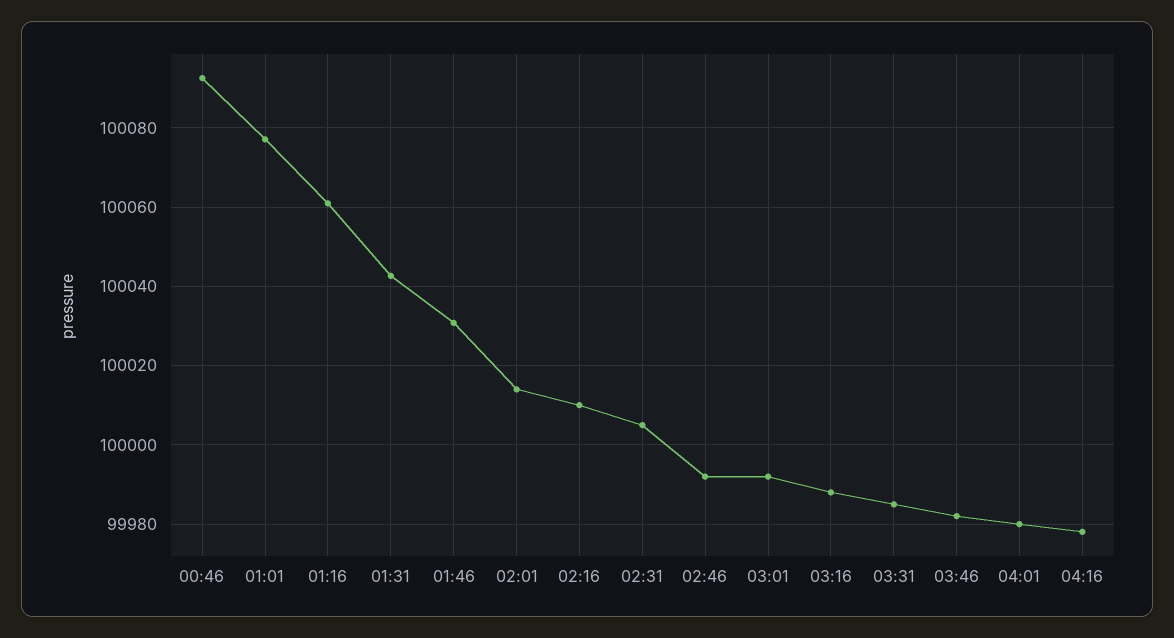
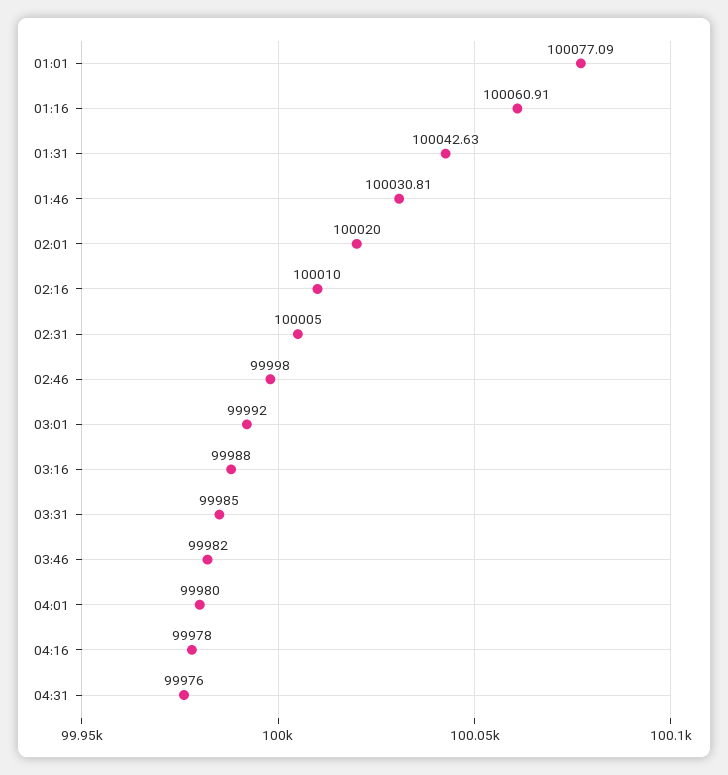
00:46: 100092 -> none
02:01: 100014 -> 100020
02:46: 99992 -> 99998
04:31: none -> 99976

